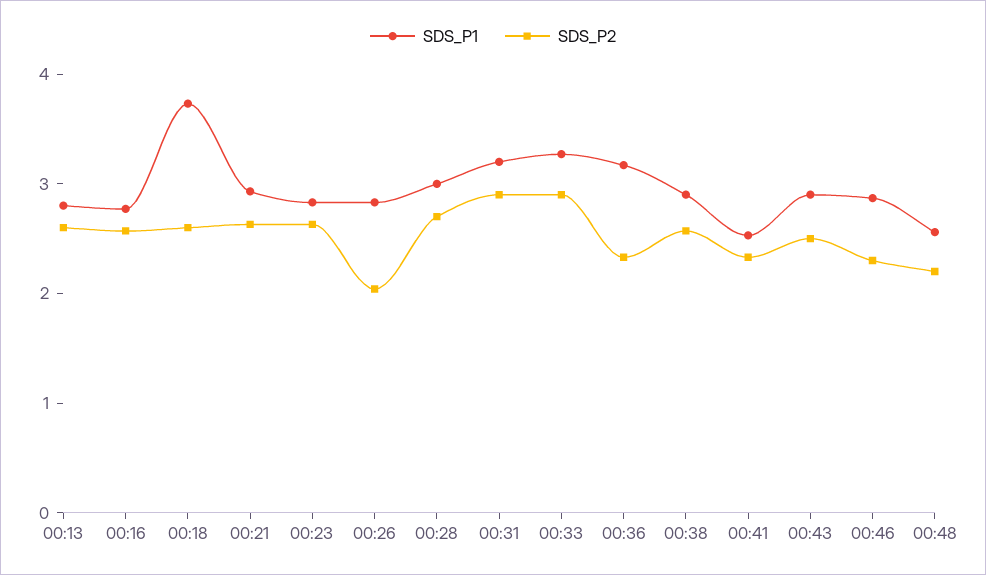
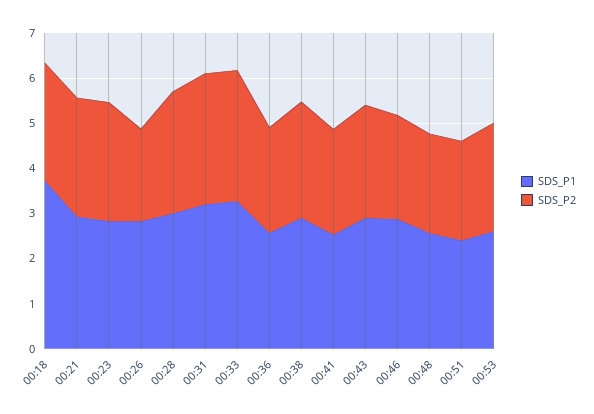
SDS_P1, 00:13: 2.8 -> none
SDS_P2, 00:13: 2.6 -> none
SDS_P1, 00:16: 2.8 -> none
SDS_P2, 00:16: 2.6 -> none
SDS_P1, 00:36: 3.2 -> 2.6
SDS_P1, 00:51: none -> 2.4
SDS_P2, 00:51: none -> 2.2
SDS_P1, 00:53: none -> 2.6
SDS_P2, 00:53: none -> 2.4

